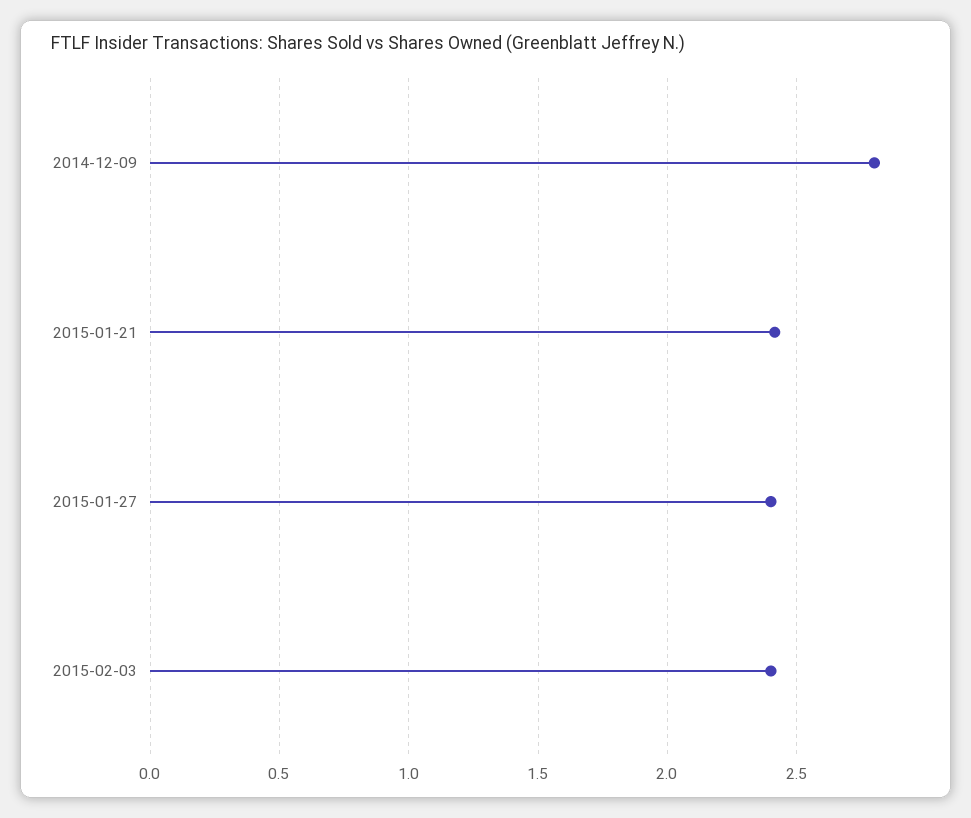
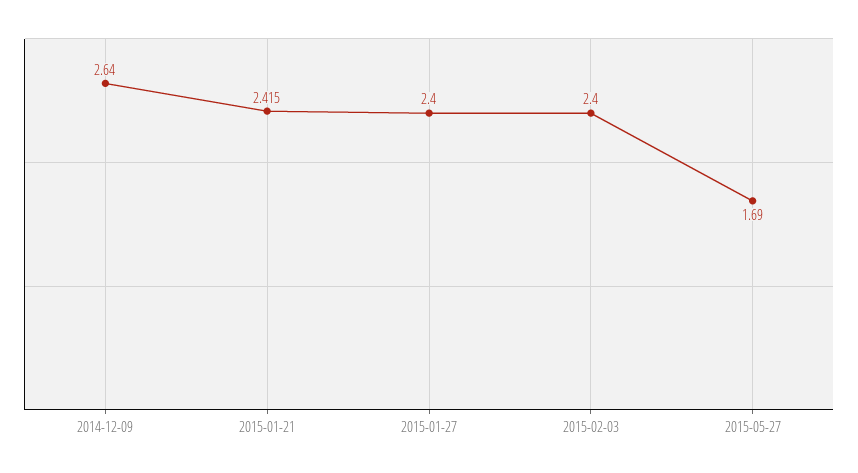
2014-12-09: 2.8 -> 2.64
2015-05-27: none -> 1.69

